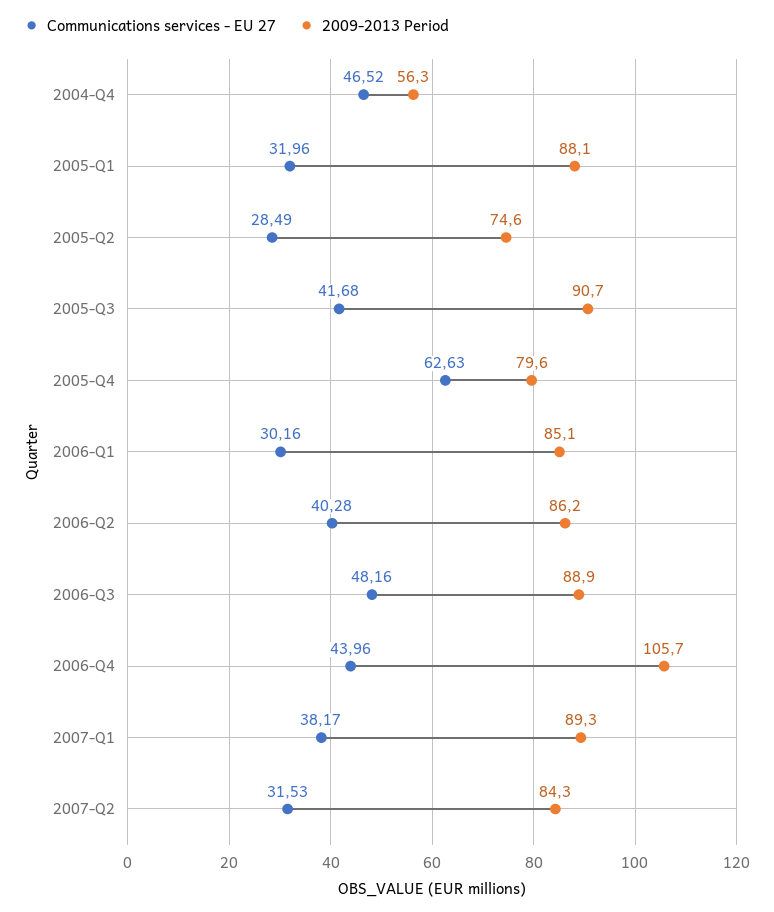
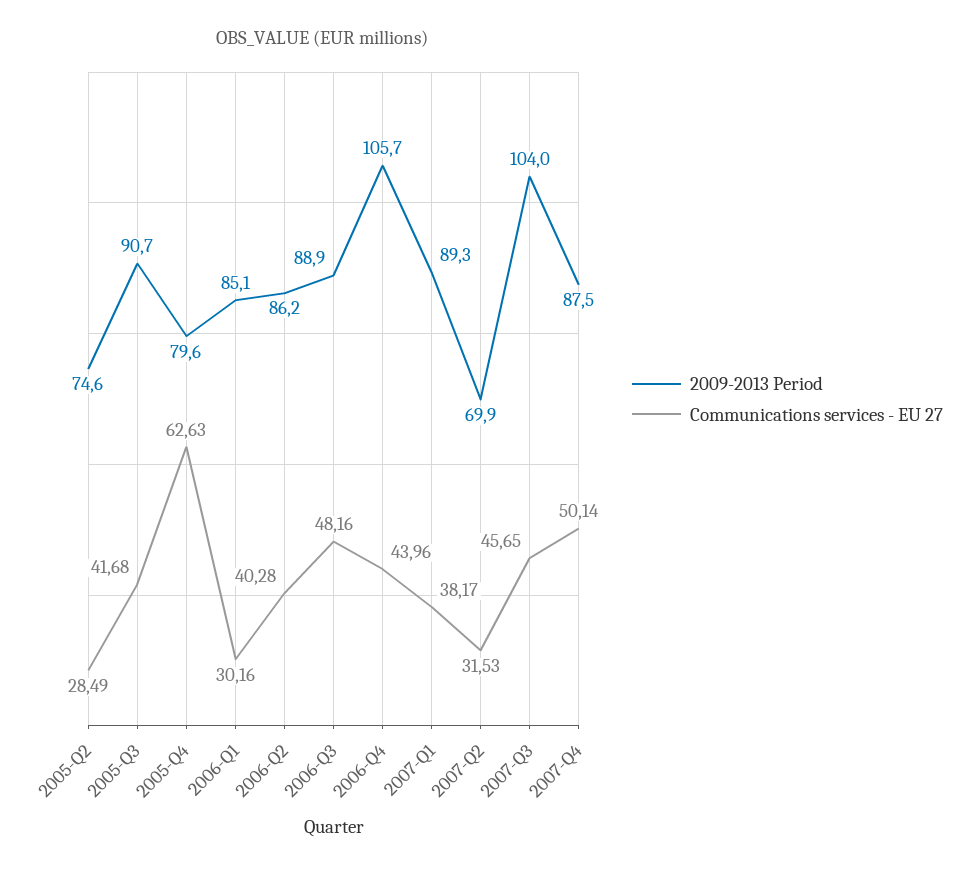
Communications services - EU 27, 2004-Q4: 46.52 -> none
2009-2013 Period, 2004-Q4: 56.3 -> none
Communications services - EU 27, 2005-Q1: 31.96 -> none
2009-2013 Period, 2005-Q1: 88.1 -> none
2009-2013 Period, 2007-Q2: 84.3 -> 69.9
2009-2013 Period, 2007-Q3: none -> 104
Communications services - EU 27, 2007-Q3: none -> 45.65
2009-2013 Period, 2007-Q4: none -> 87.5
Communications services - EU 27, 2007-Q4: none -> 50.14

